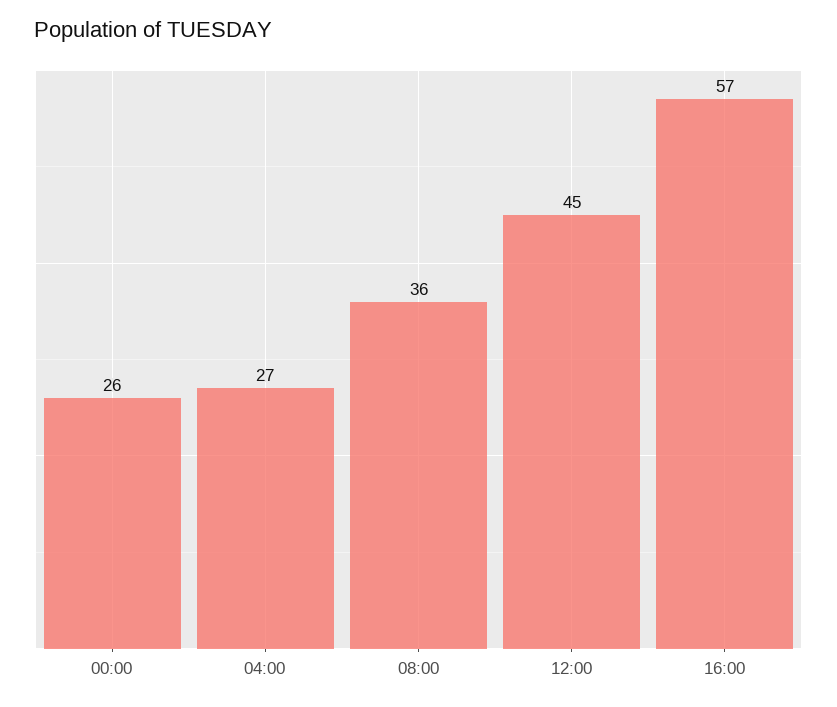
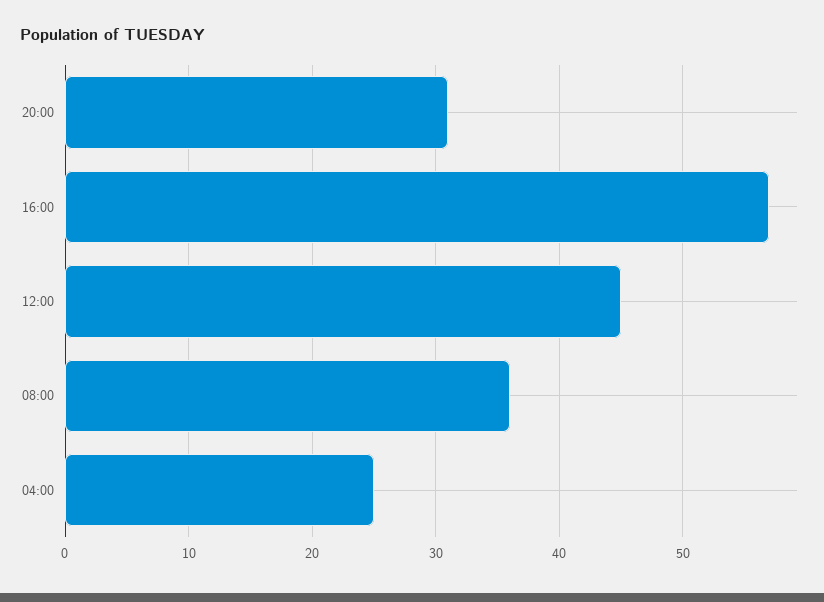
00:00: 26 -> none
04:00: 27 -> 25
20:00: none -> 31

